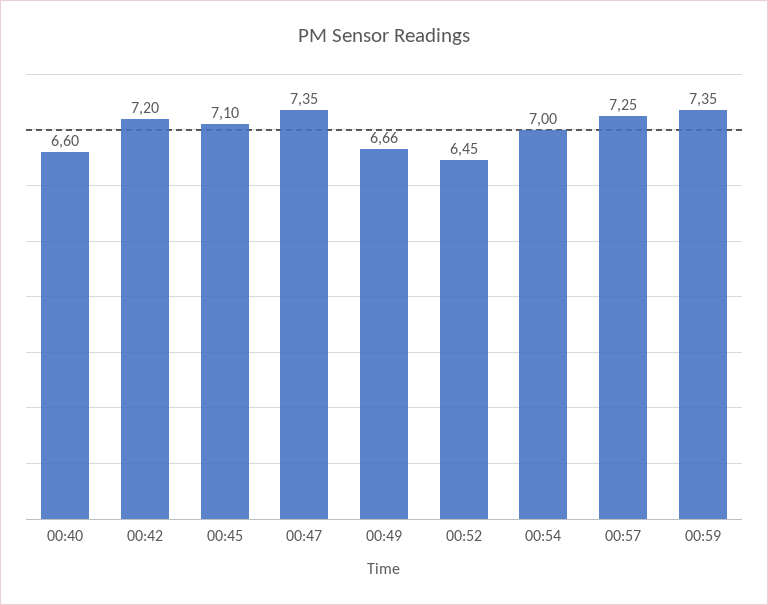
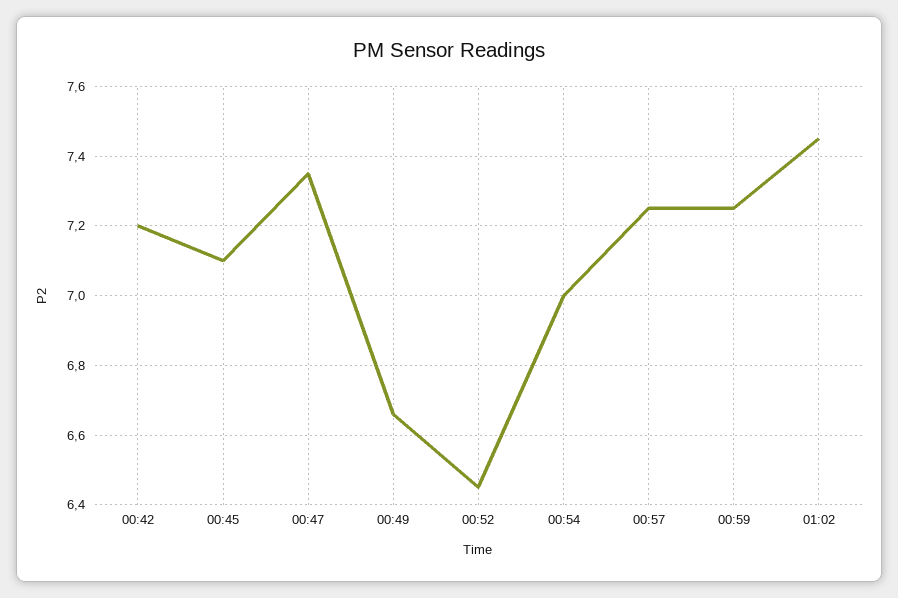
00:40: 6.6 -> none
00:59: 7.35 -> 7.25
01:02: none -> 7.45

